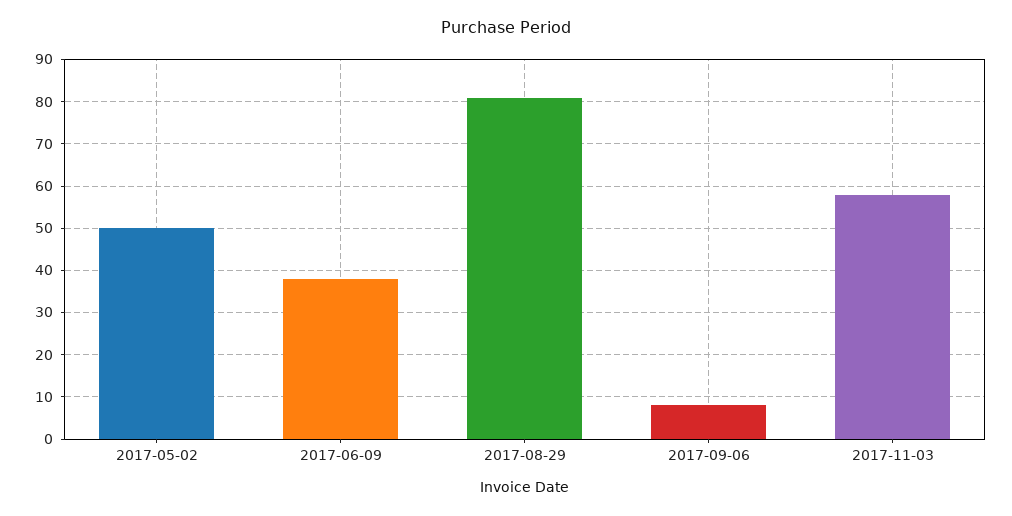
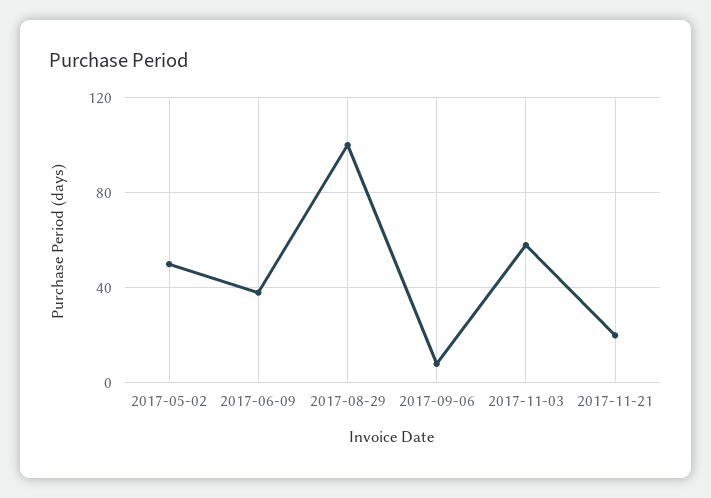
2017-08-29: 80 -> 100
2017-11-21: none -> 20

